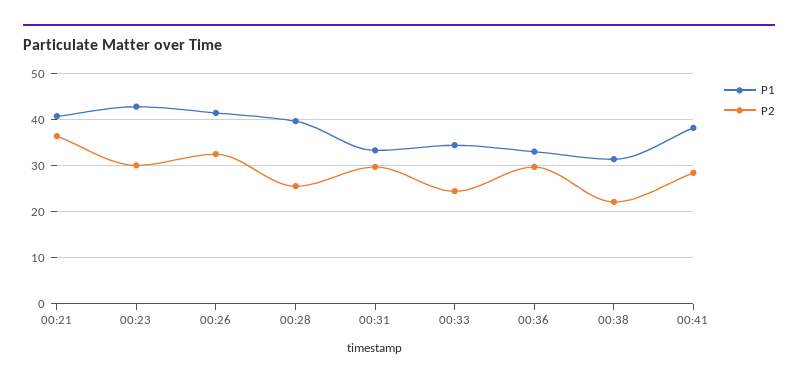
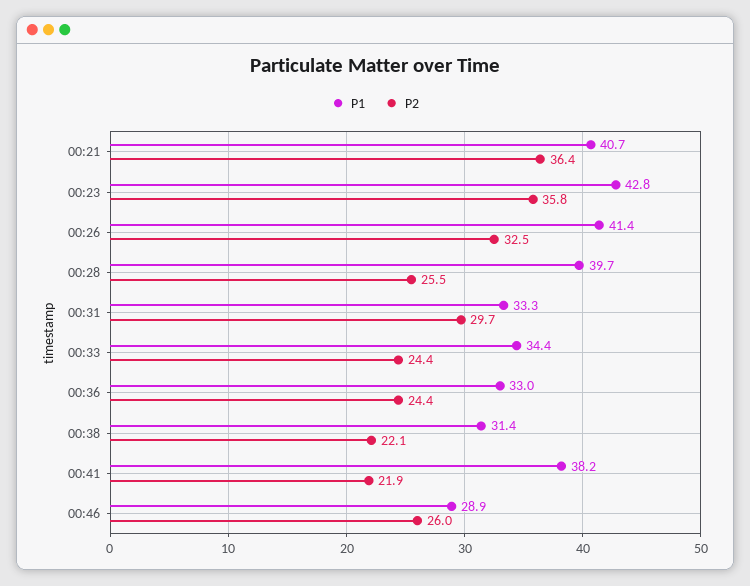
P2, 00:23: 30 -> 35.8
P2, 00:36: 30 -> 24.4
P2, 00:41: 28 -> 21.9
P1, 00:46: none -> 28.9
P2, 00:46: none -> 26

